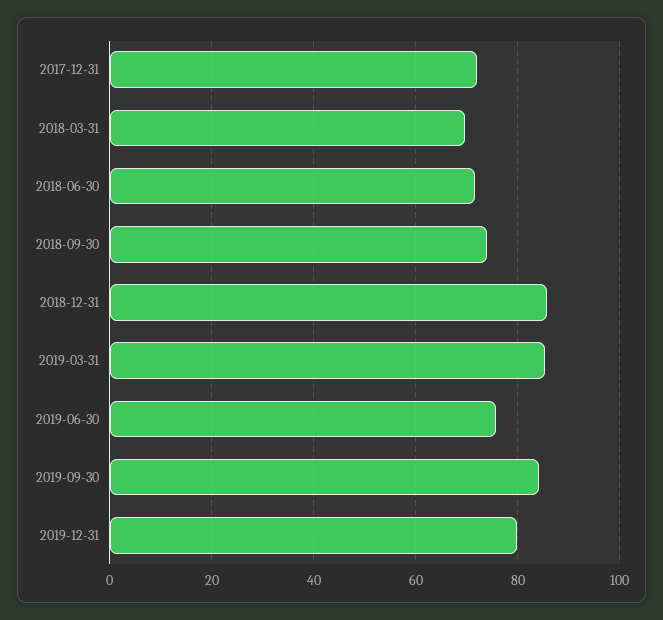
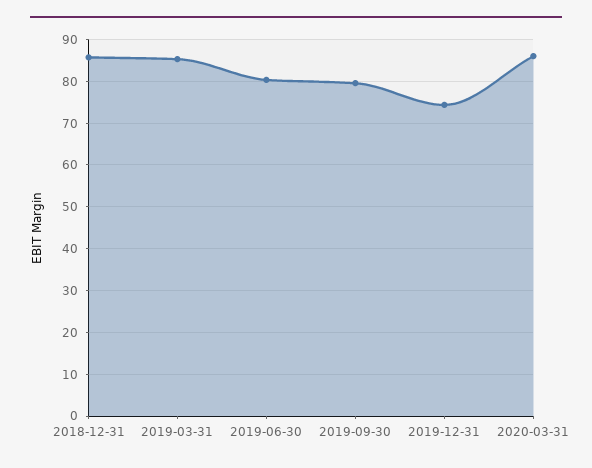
2017-12-31: 72 -> none
2018-03-31: 70 -> none
2018-06-30: 72 -> none
2018-09-30: 74 -> none
2019-06-30: 76 -> 80
2019-09-30: 84 -> 80
2019-12-31: 80 -> 74
2020-03-31: none -> 86

